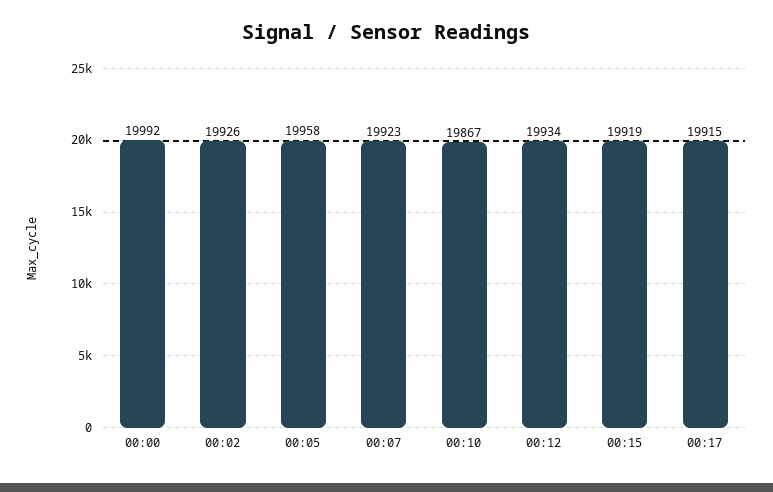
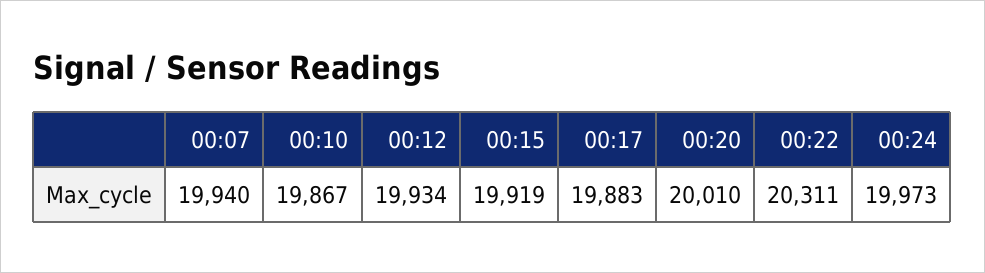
00:00: 19992 -> none
00:02: 19926 -> none
00:05: 19958 -> none
00:07: 19923 -> 19940
00:17: 19915 -> 19883
00:20: none -> 20010
00:22: none -> 20311
00:24: none -> 19973

